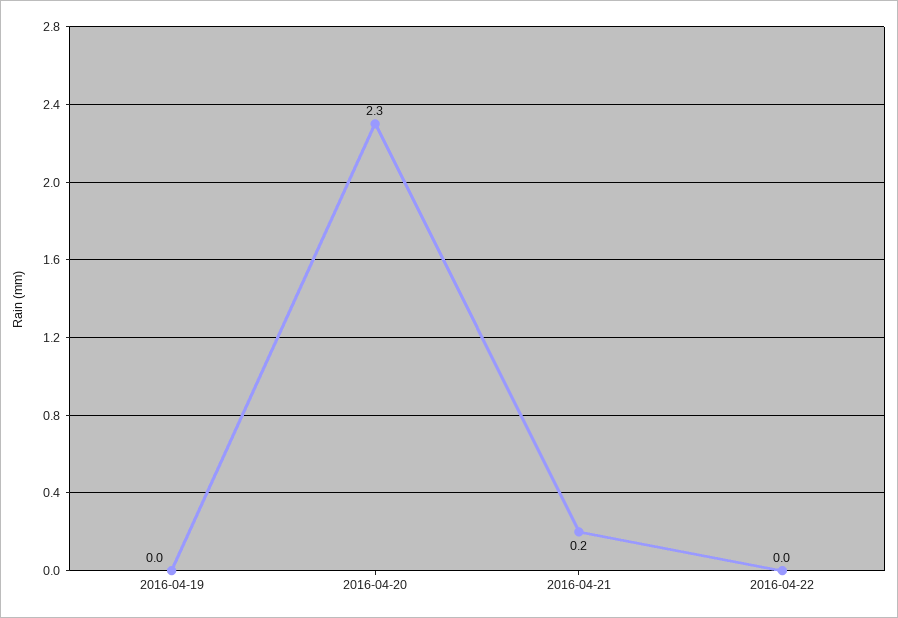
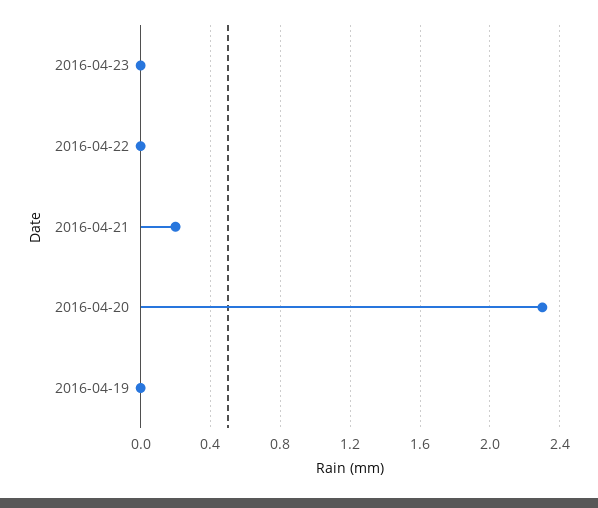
2016-04-23: none -> 0

